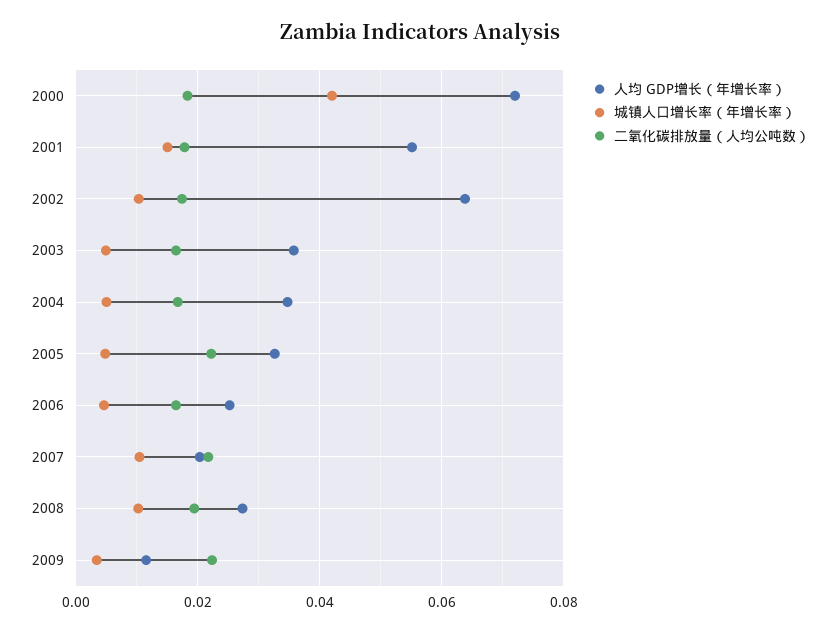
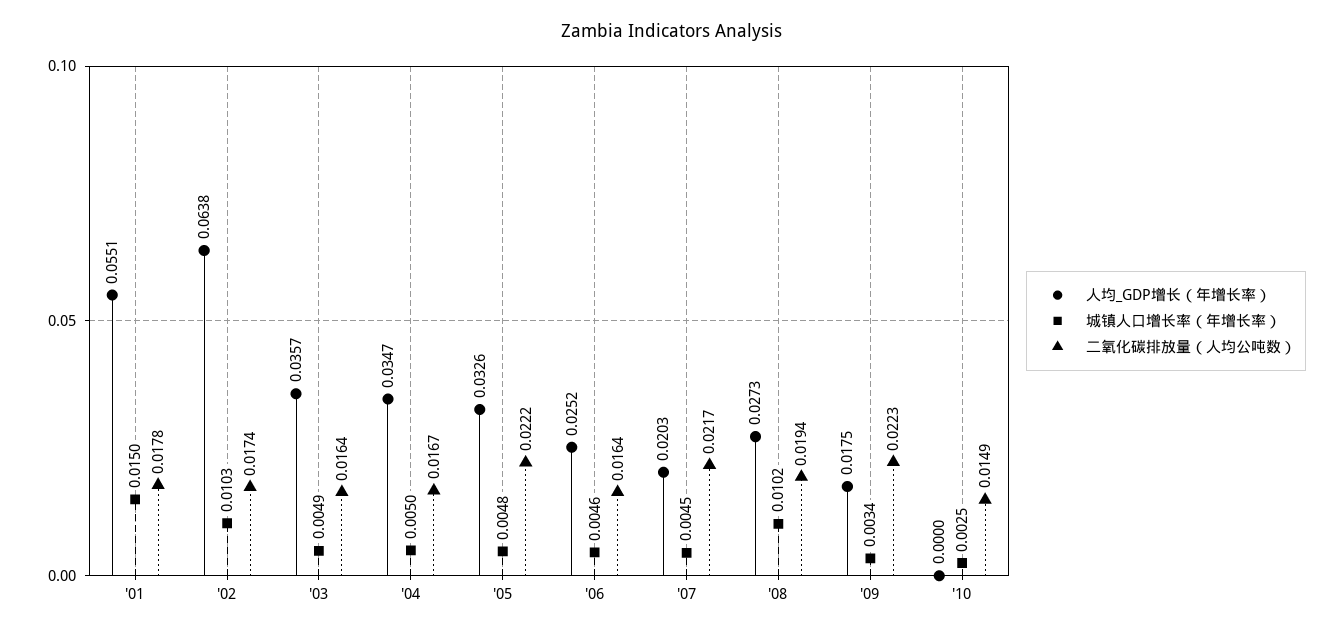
人均 GDP增长（年增长率）, 2000: 0.072 -> none
城镇人口增长率（年增长率）, 2000: 0.042 -> none
二氧化碳排放量（人均公吨数）, 2000: 0.018 -> none
城镇人口增长率（年增长率）, 2007: 0.01 -> 0.0045
人均 GDP增长（年增长率）, 2009: 0.012 -> 0.0175
人均 GDP增长（年增长率）, '10: none -> 0
城镇人口增长率（年增长率）, '10: none -> 0.0025
二氧化碳排放量（人均公吨数）, '10: none -> 0.0149

